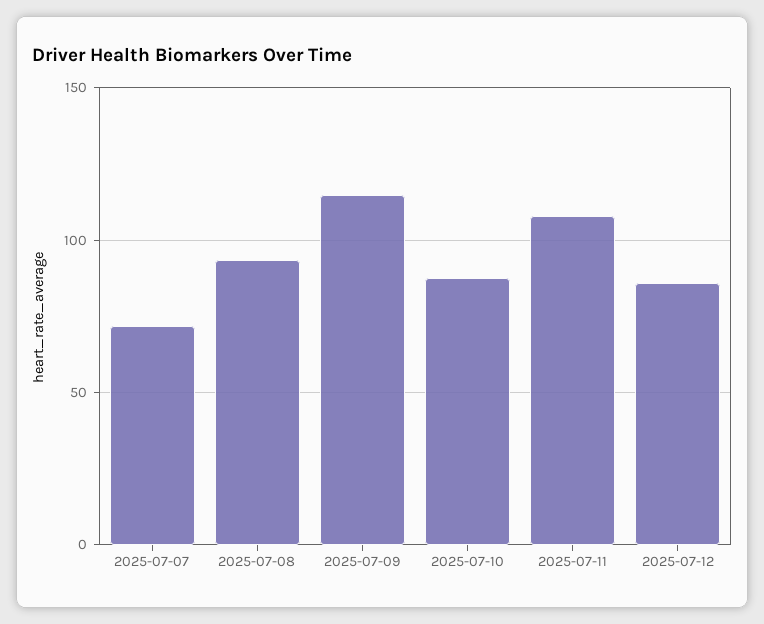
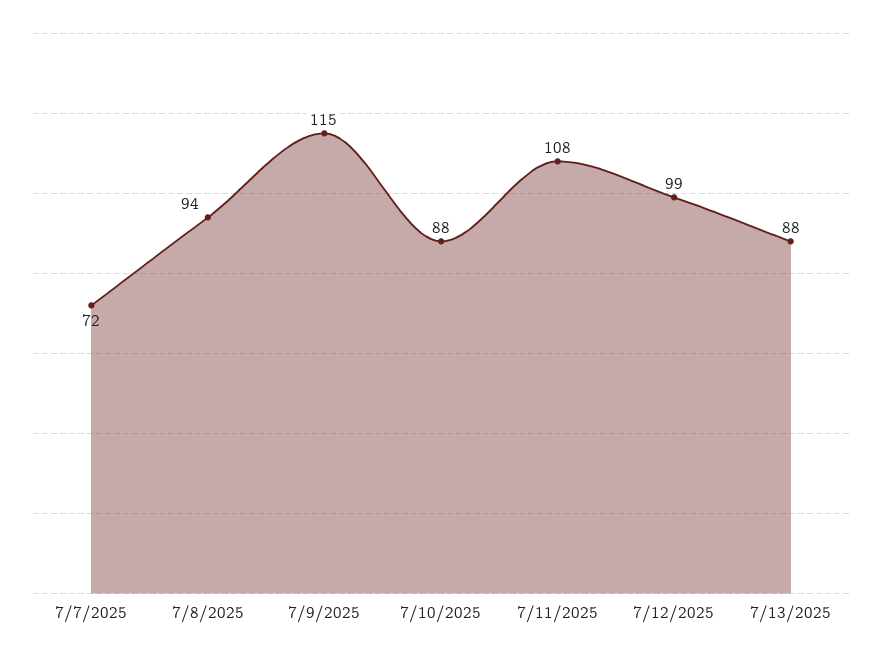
2025-07-12: 85 -> 99
7/13/2025: none -> 88

